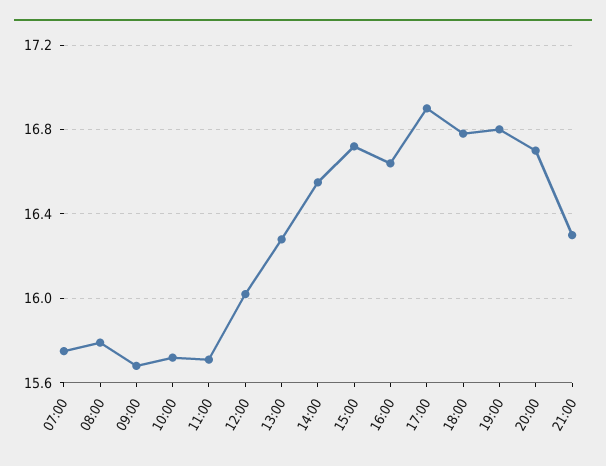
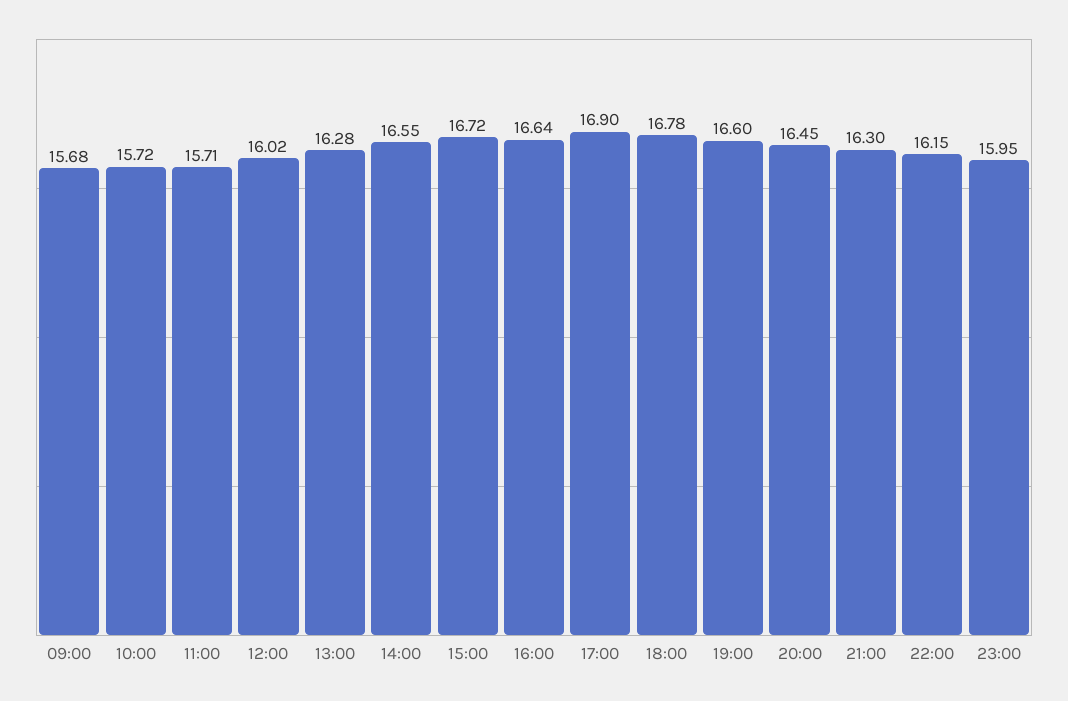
07:00: 15.75 -> none
08:00: 15.8 -> none
19:00: 16.8 -> 16.6
20:00: 16.7 -> 16.45
22:00: none -> 16.15
23:00: none -> 15.95

